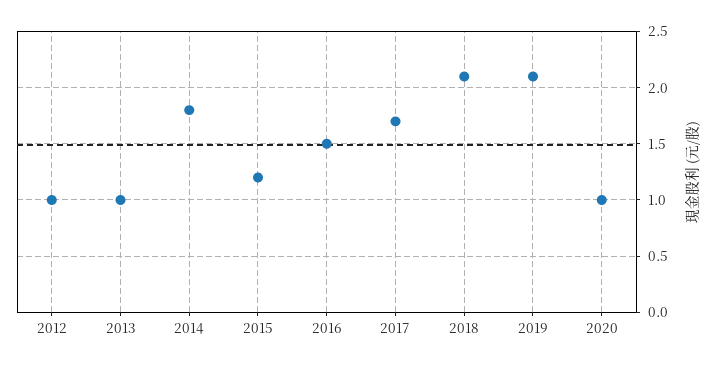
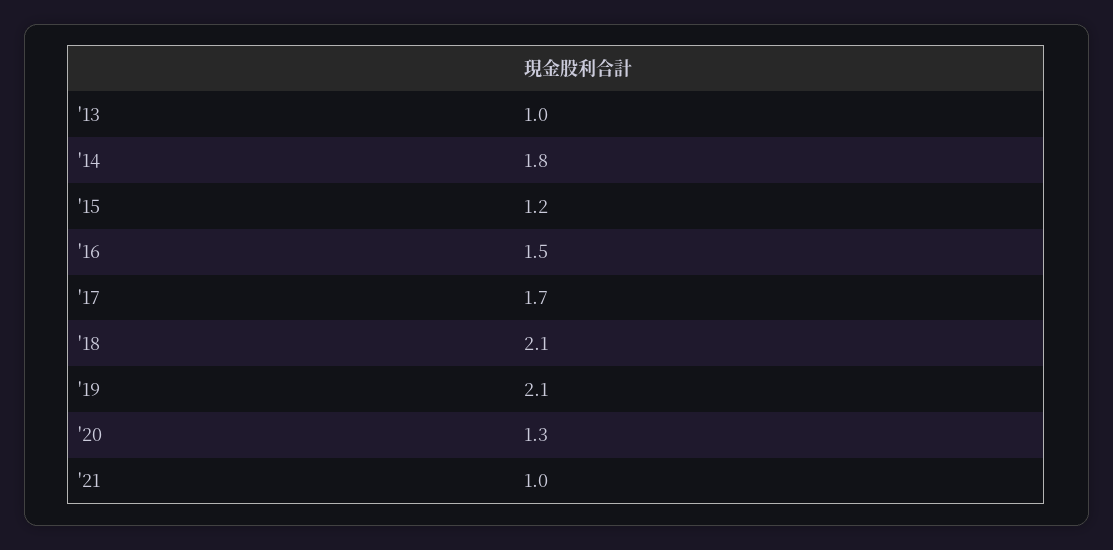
2012: 1 -> none
2020: 1 -> 1.3
'21: none -> 1

